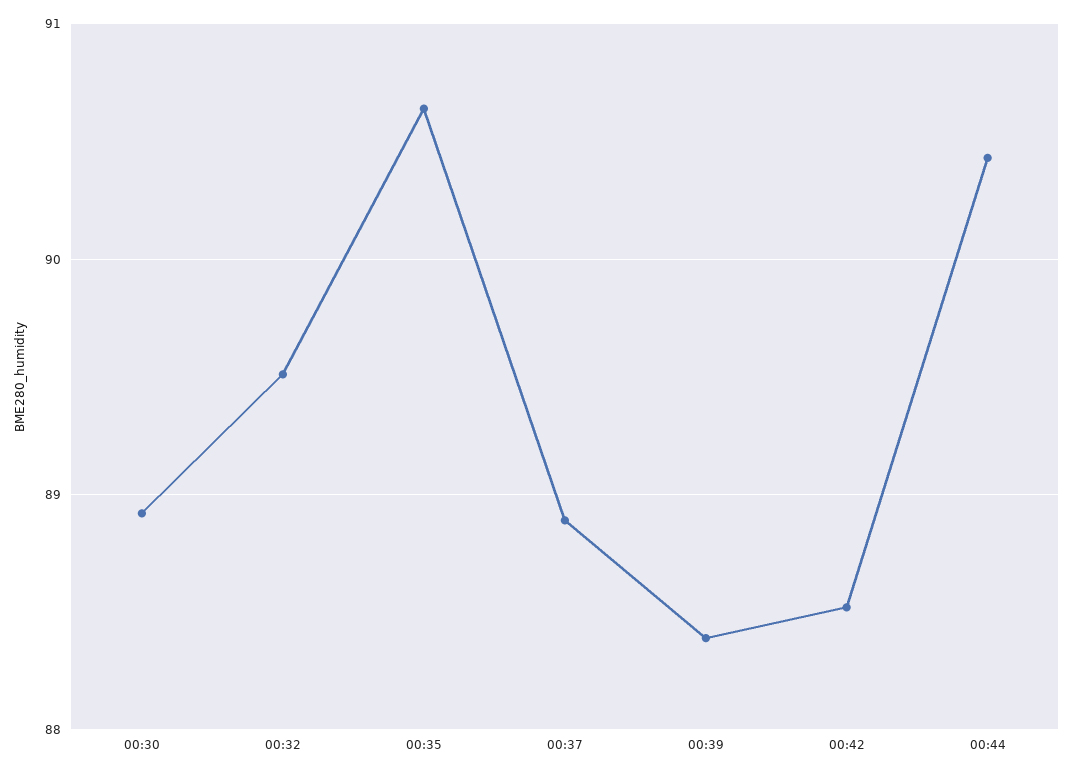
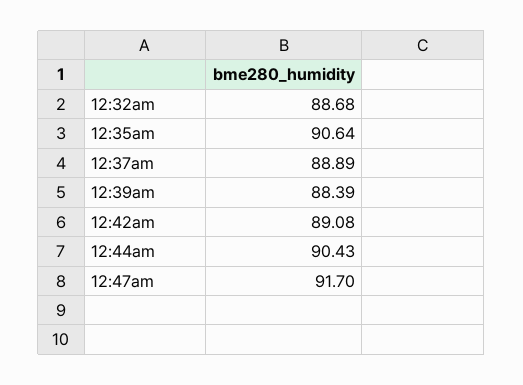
00:30: 88.9 -> none
00:32: 89.5 -> 88.68
00:42: 88.5 -> 89.08
12:47am: none -> 91.7

